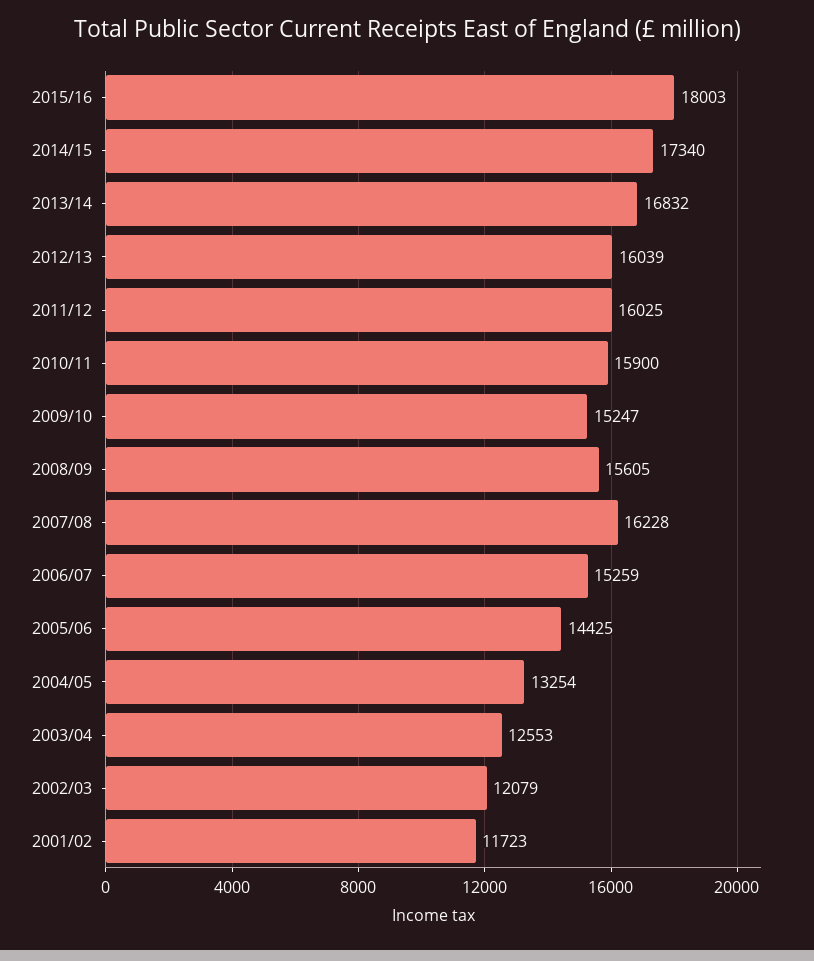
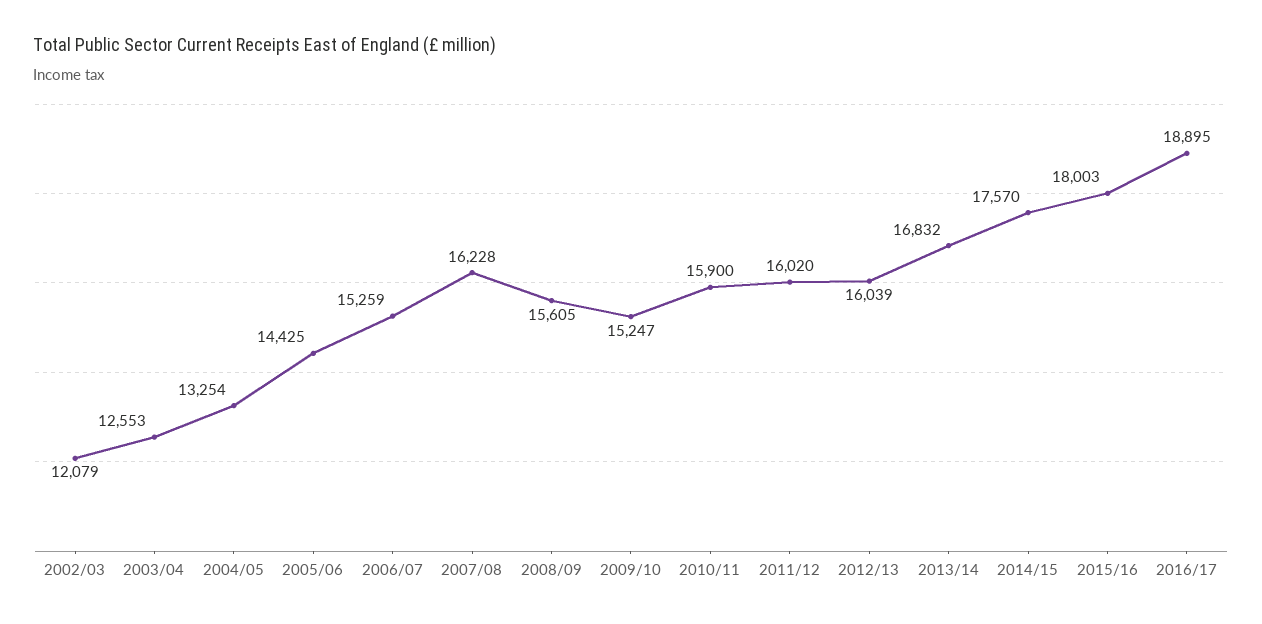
2014/15: 17340 -> 17570
2011/12: 16025 -> 16020
2001/02: 11723 -> none
2016/17: none -> 18895

